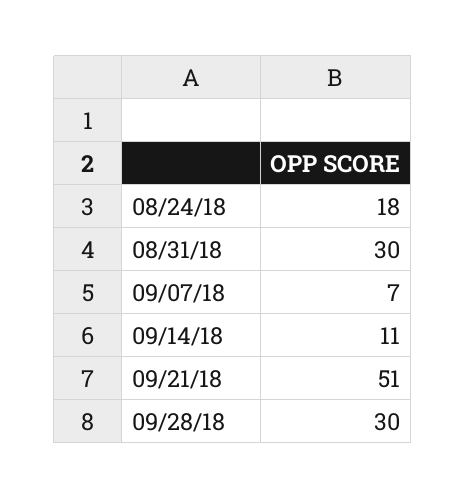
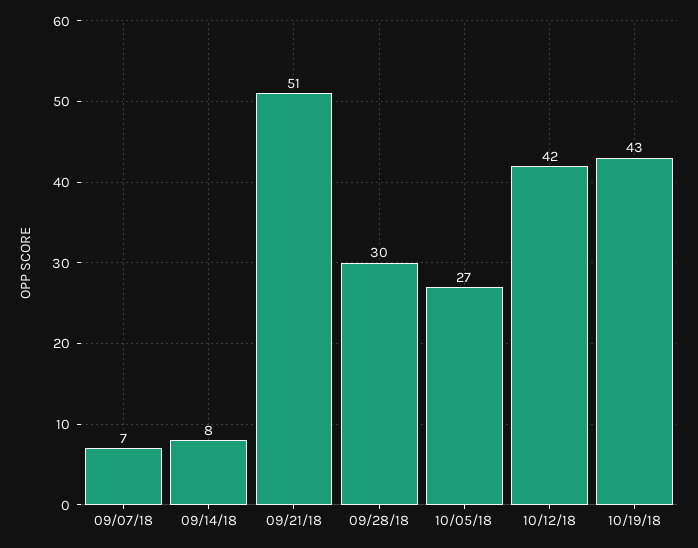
08/24/18: 18 -> none
08/31/18: 30 -> none
09/14/18: 11 -> 8
10/05/18: none -> 27
10/12/18: none -> 42
10/19/18: none -> 43

